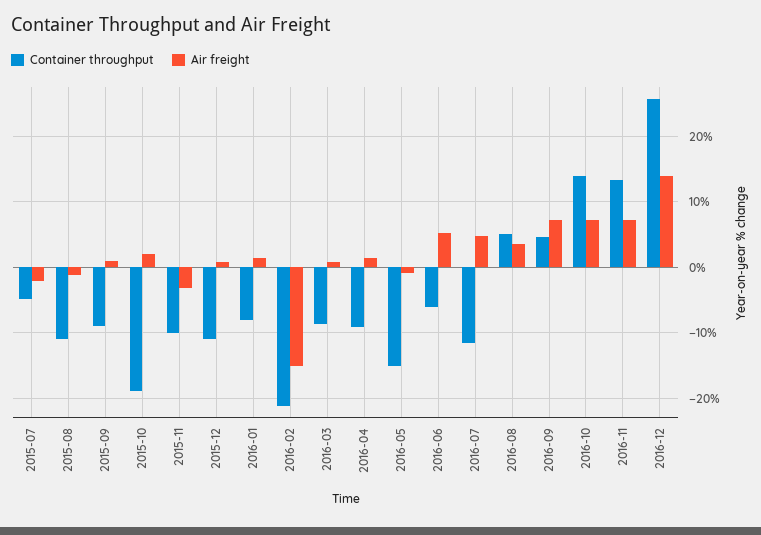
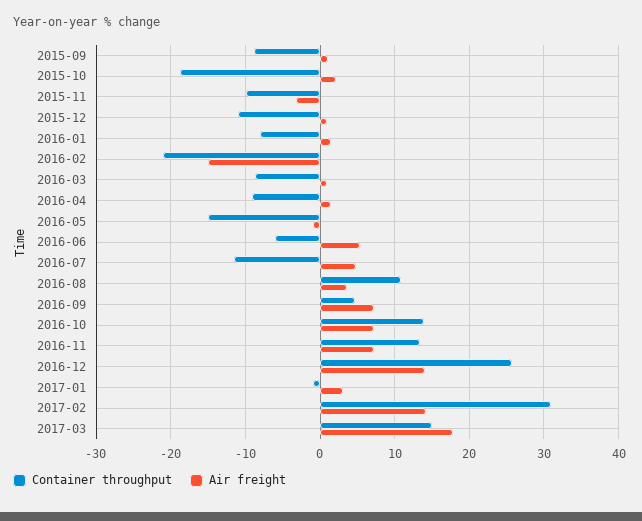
Container throughput, 2015-07: -5 -> none
Air freight, 2015-07: -2 -> none
Container throughput, 2015-08: -11 -> none
Air freight, 2015-08: -1 -> none
Container throughput, 2016-08: 5 -> 11
Container throughput, 2017-01: none -> -1
Air freight, 2017-01: none -> 3
Container throughput, 2017-02: none -> 31
Air freight, 2017-02: none -> 14
Container throughput, 2017-03: none -> 15
Air freight, 2017-03: none -> 18

